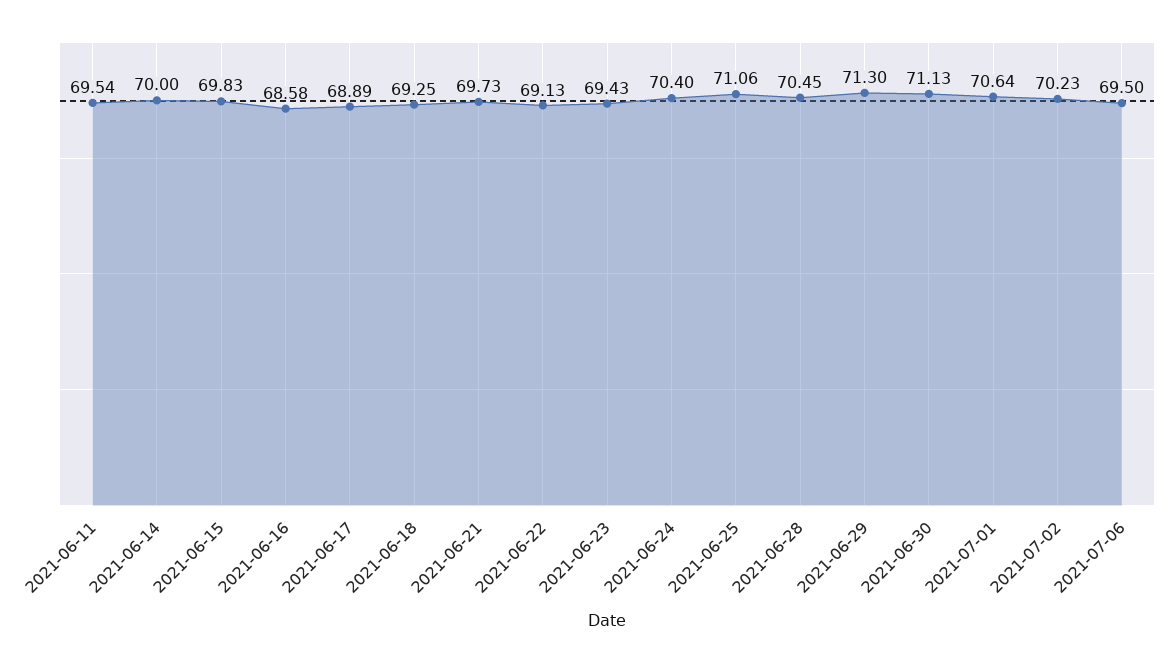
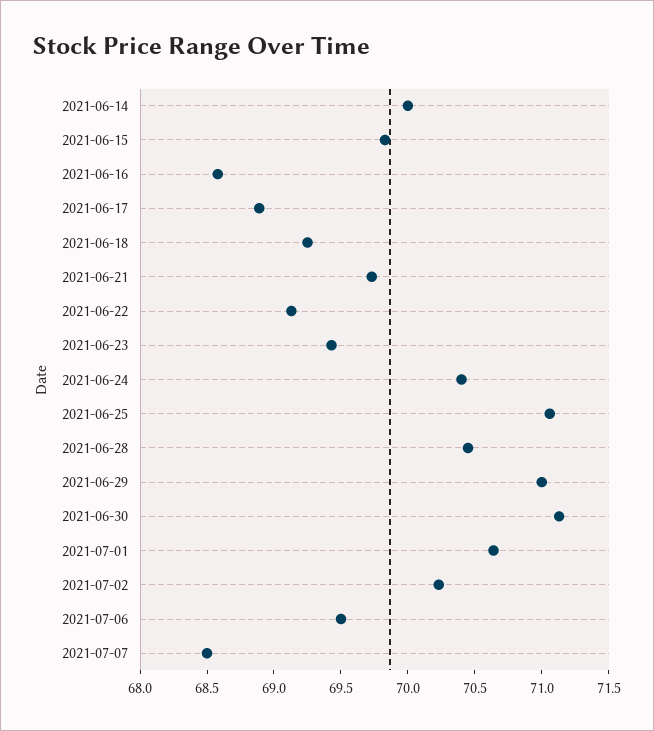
2021-06-11: 69.54 -> none
2021-06-29: 71.3 -> 71
2021-07-07: none -> 68.5

